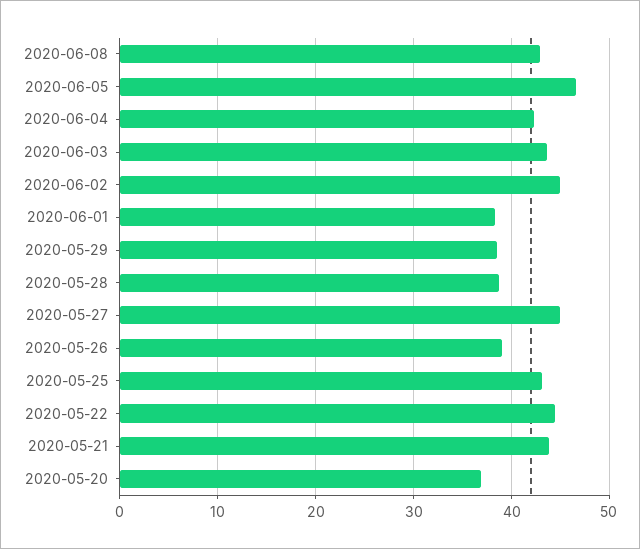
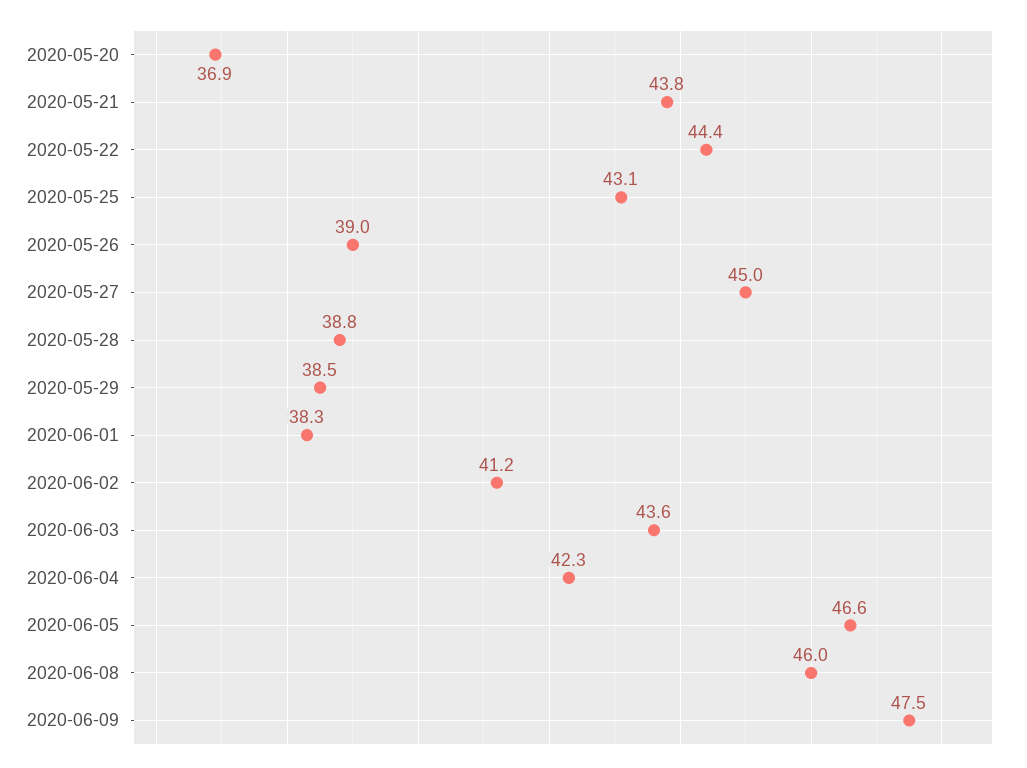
2020-06-08: 43 -> 46
2020-06-02: 45 -> 41.2
2020-06-09: none -> 47.5

